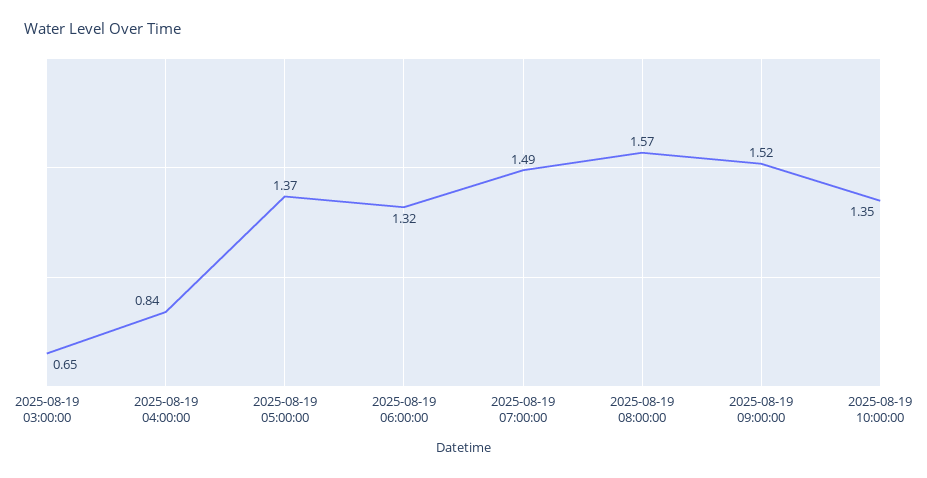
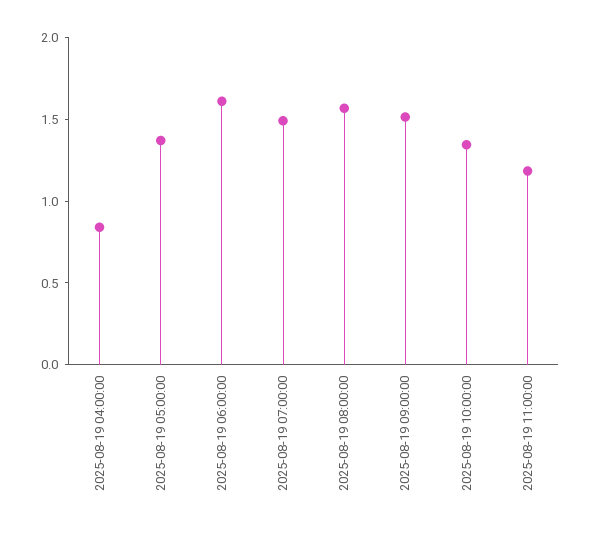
2025-08-19 03:00:00: 0.65 -> none
2025-08-19 06:00:00: 1.32 -> 1.6
2025-08-19 11:00:00: none -> 1.2

